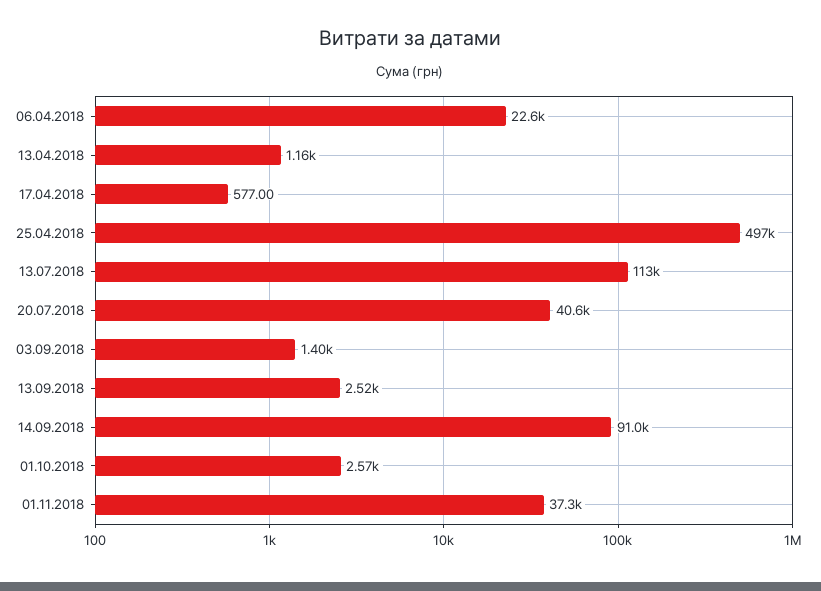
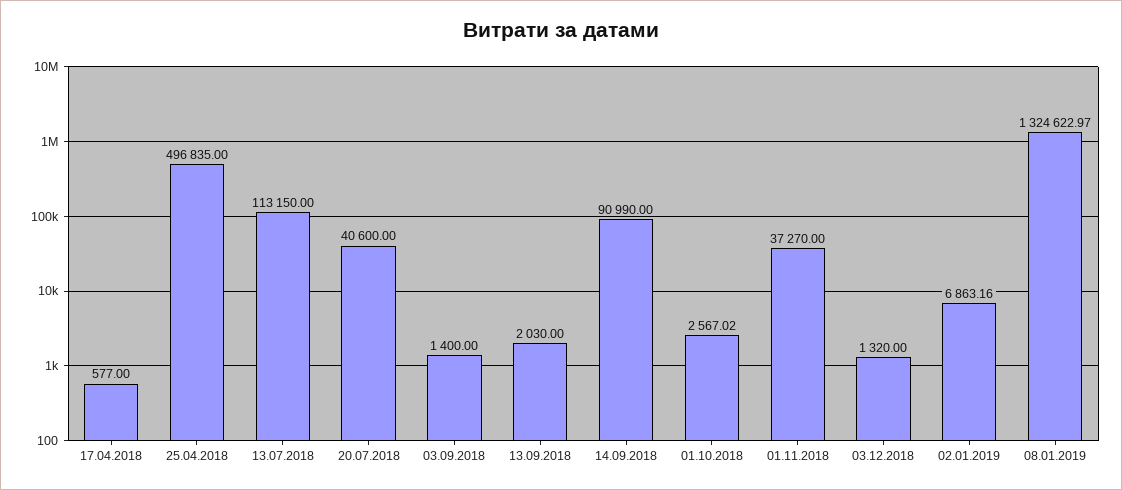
06.04.2018: 22600 -> none
13.04.2018: 1160 -> none
13.09.2018: 2520 -> 2030
03.12.2018: none -> 1320
02.01.2019: none -> 6863.16
08.01.2019: none -> 1324622.97

